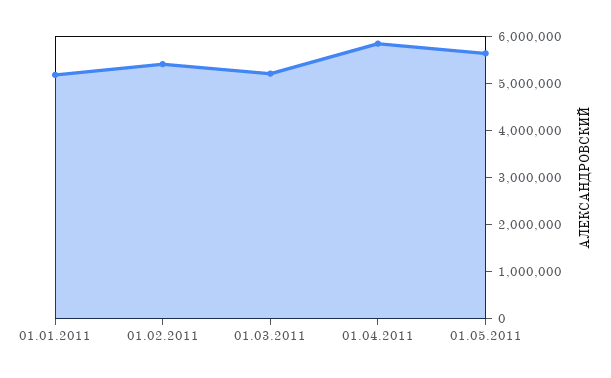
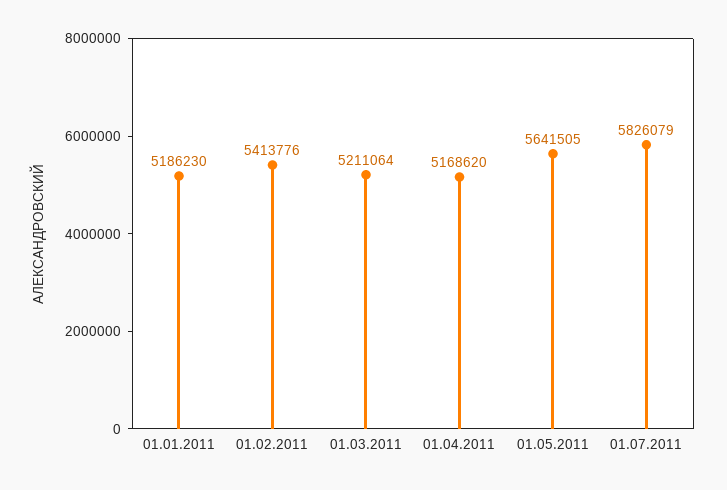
01.04.2011: 5800000 -> 5168620
01.07.2011: none -> 5826079

